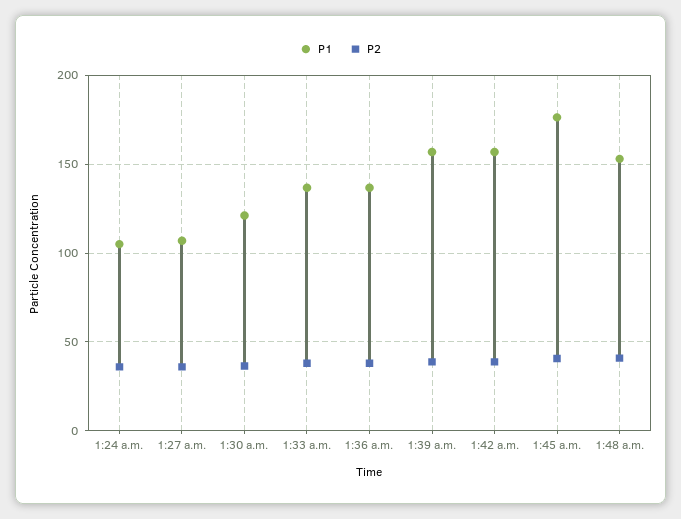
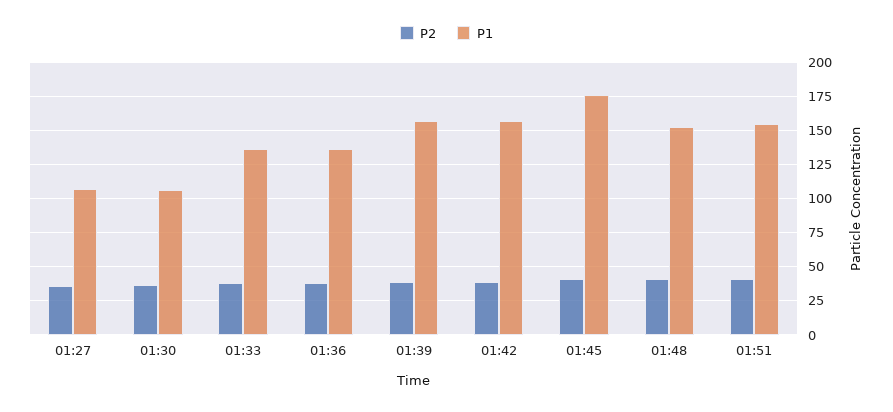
P1, 1:24 a.m.: 105 -> none
P2, 1:24 a.m.: 35 -> none
P1, 1:30 a.m.: 120 -> 105
P2, 01:51: none -> 40
P1, 01:51: none -> 155

